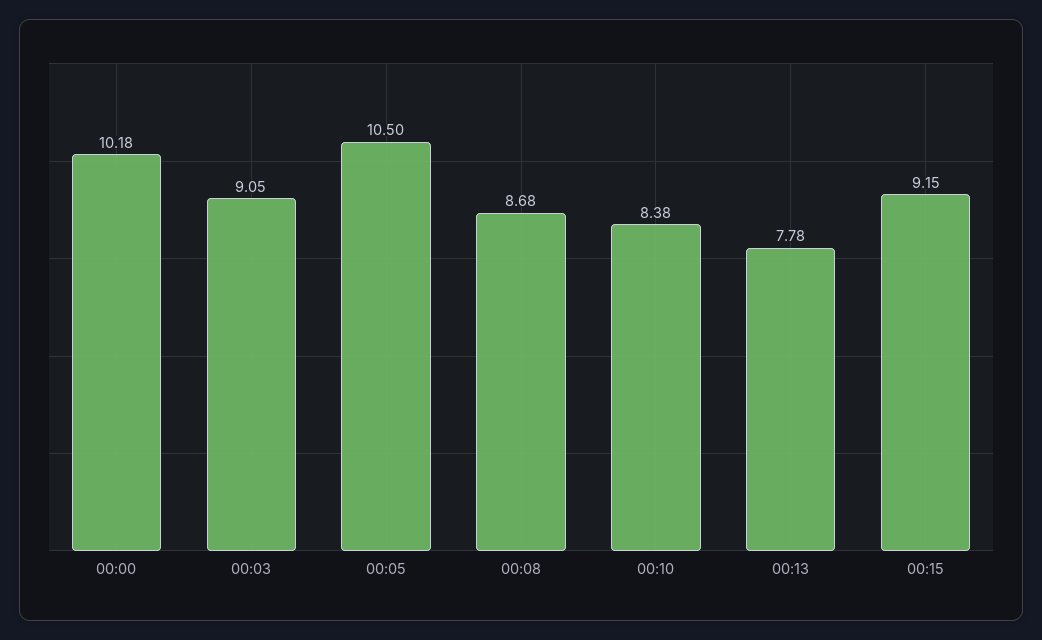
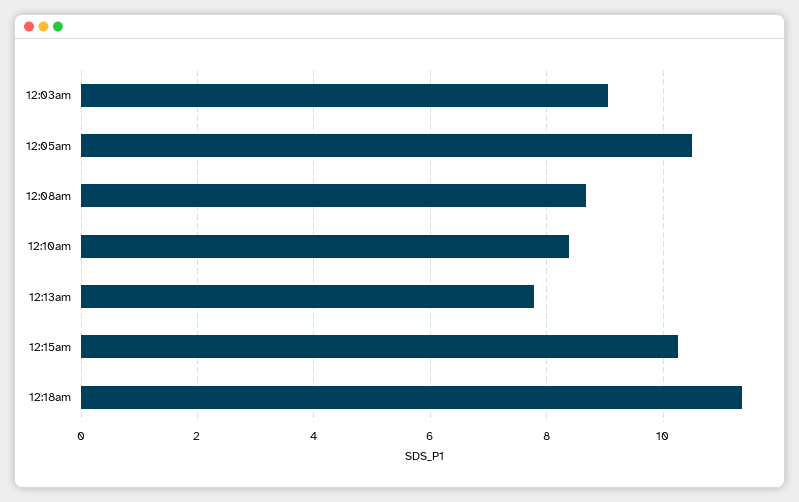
00:00: 10.18 -> none
00:15: 9.15 -> 10.2
12:18am: none -> 11.4

